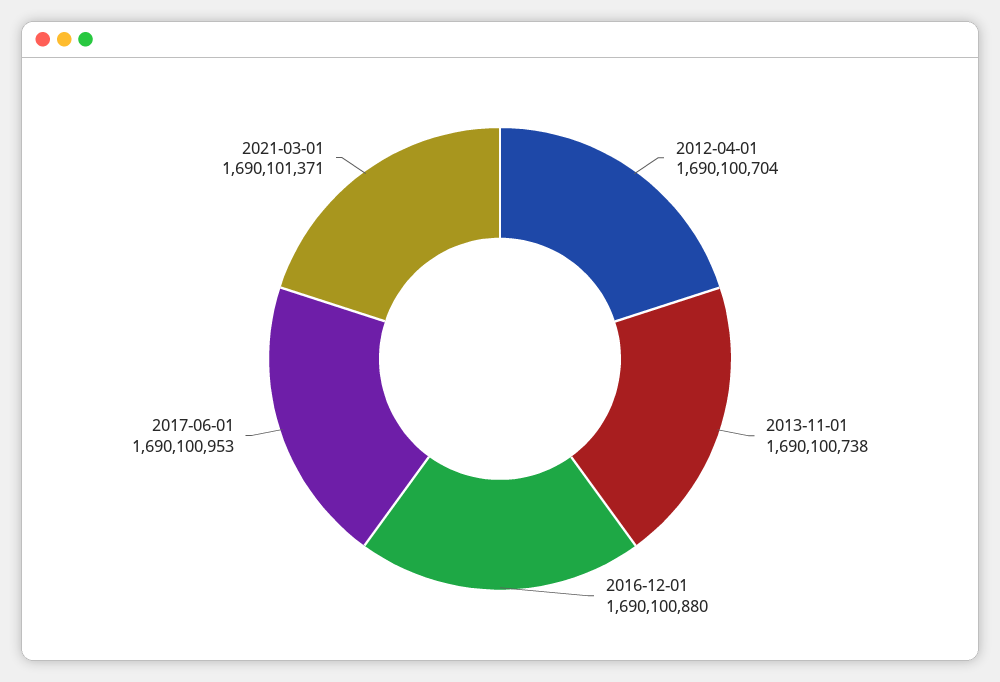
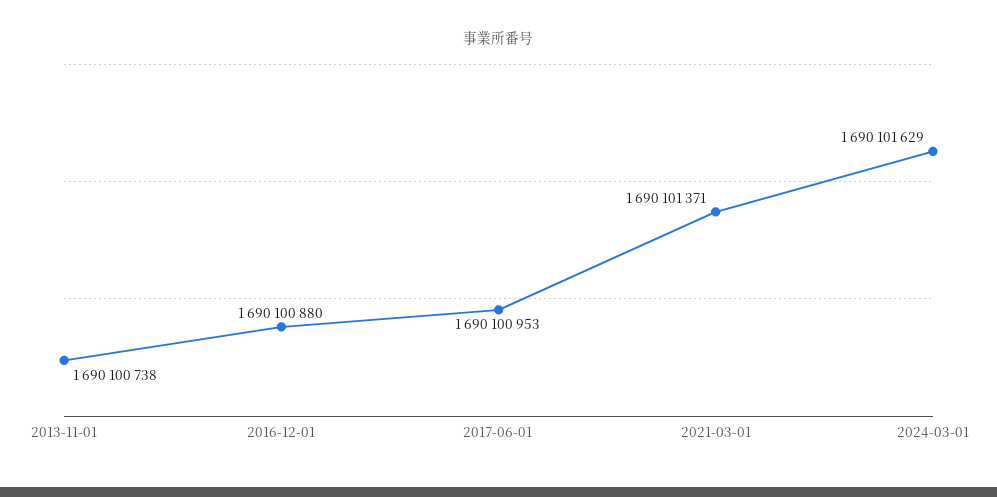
2012-04-01: 1690100704 -> none
2024-03-01: none -> 1690101629

